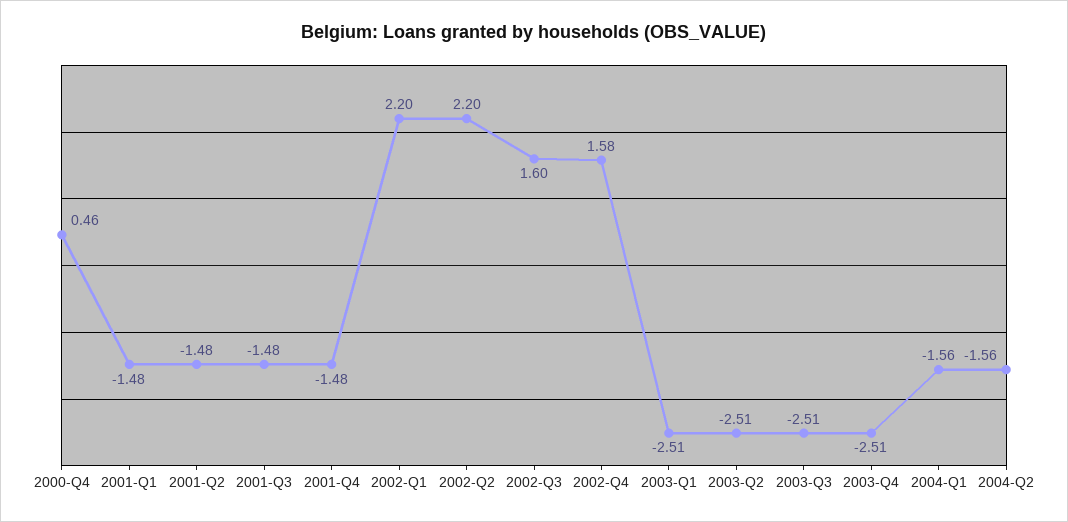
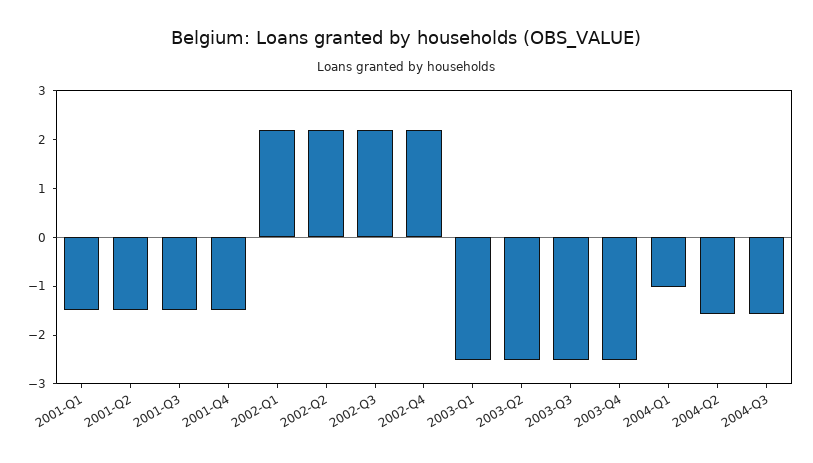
2000-Q4: 0.46 -> none
2002-Q3: 1.6 -> 2.2
2002-Q4: 1.58 -> 2.2
2004-Q1: -1.56 -> -1
2004-Q3: none -> -1.6

